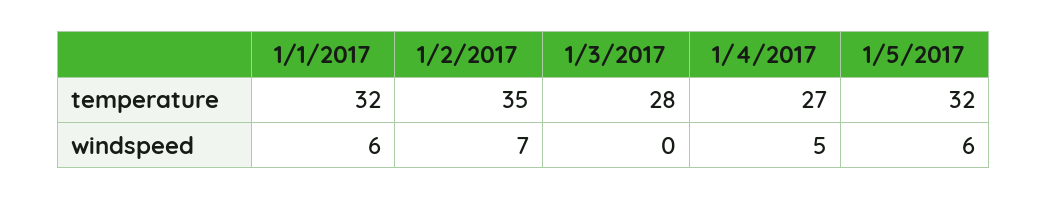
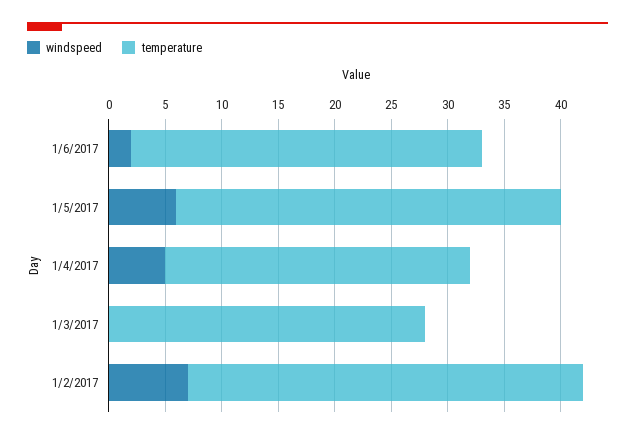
temperature, 1/1/2017: 32 -> none
temperature, 1/5/2017: 32 -> 34
windspeed, 1/1/2017: 6 -> none
windspeed, 1/6/2017: none -> 2
temperature, 1/6/2017: none -> 31

